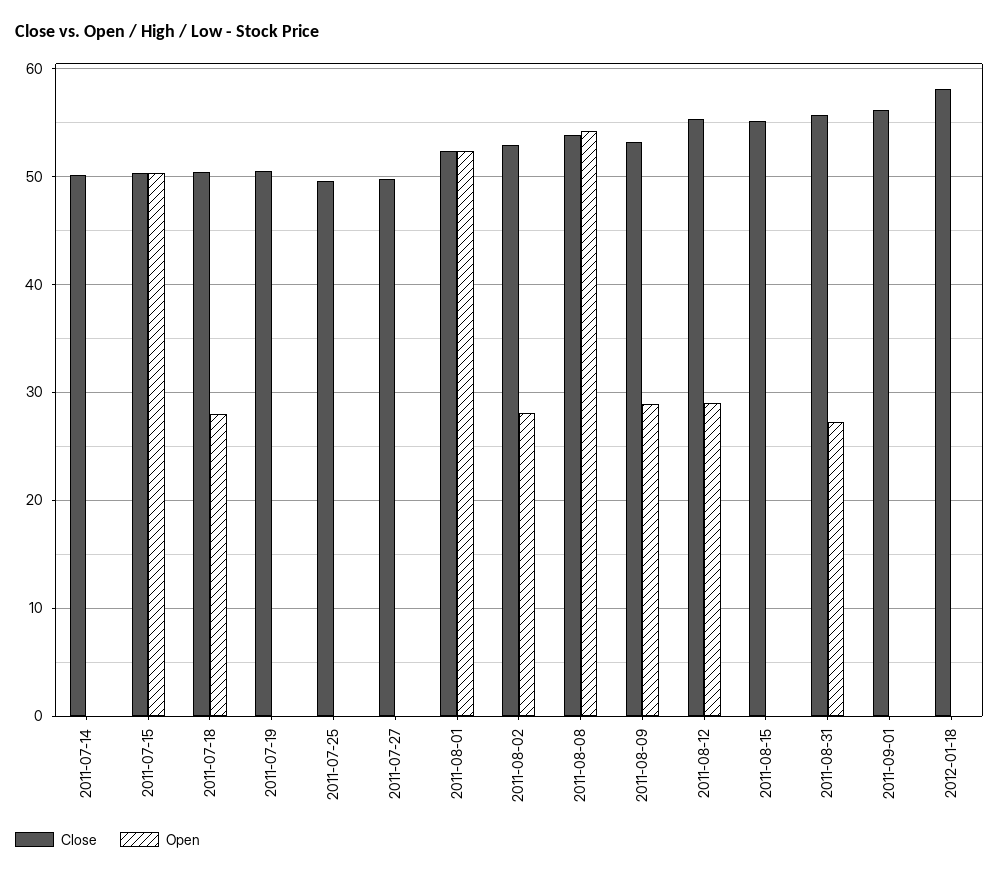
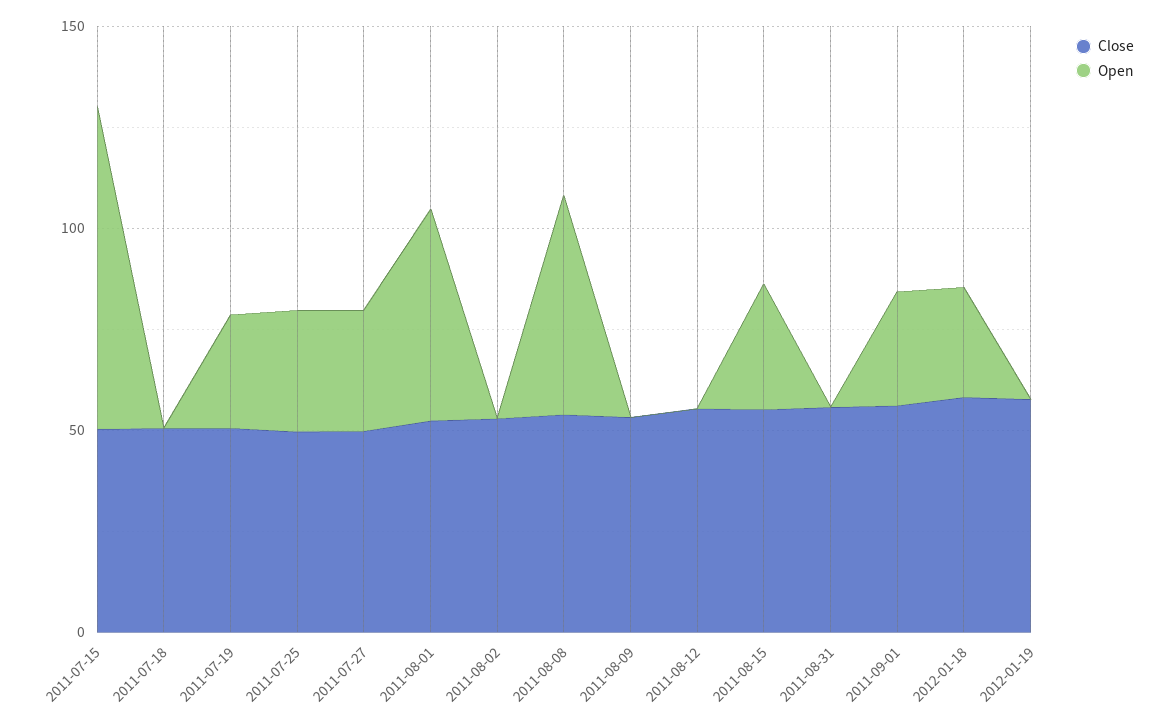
Close, 2011-07-14: 50 -> none
Open, 2011-07-14: 0 -> none
Open, 2011-07-15: 50 -> 80
Open, 2011-07-18: 28 -> 0
Open, 2011-07-19: 0 -> 30
Open, 2011-07-25: 0 -> 30
Open, 2011-07-27: 0 -> 30
Open, 2011-08-02: 28 -> 0
Open, 2011-08-09: 29 -> 0
Open, 2011-08-12: 29 -> 0
Open, 2011-08-15: 0 -> 30
Open, 2011-08-31: 27 -> 0
Open, 2011-09-01: 0 -> 30
Open, 2012-01-18: 0 -> 30
Close, 2012-01-19: none -> 60
Open, 2012-01-19: none -> 0

